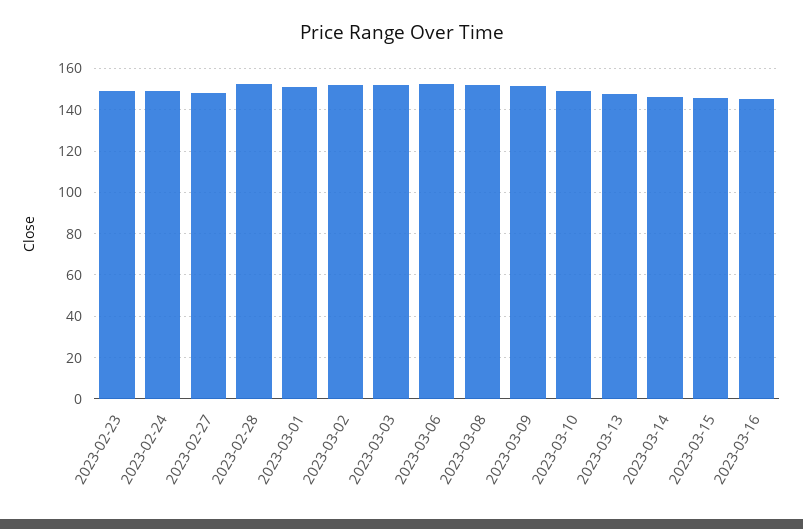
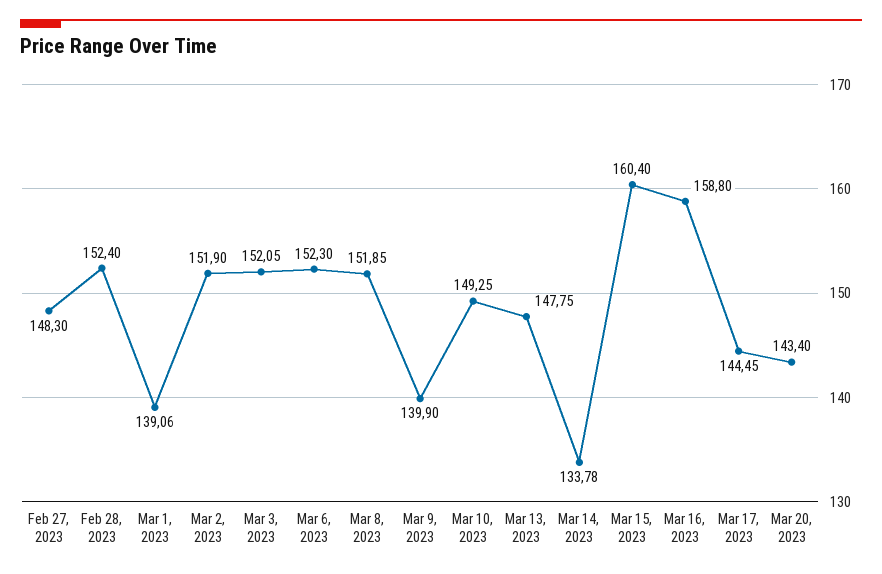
2023-02-23: 150 -> none
2023-02-24: 150 -> none
2023-03-01: 150 -> 139.06
2023-03-09: 150 -> 139.9
2023-03-14: 145 -> 133.78
2023-03-15: 145 -> 160.4
2023-03-16: 145 -> 158.8
Mar 17, 2023: none -> 144.45
Mar 20, 2023: none -> 143.4

